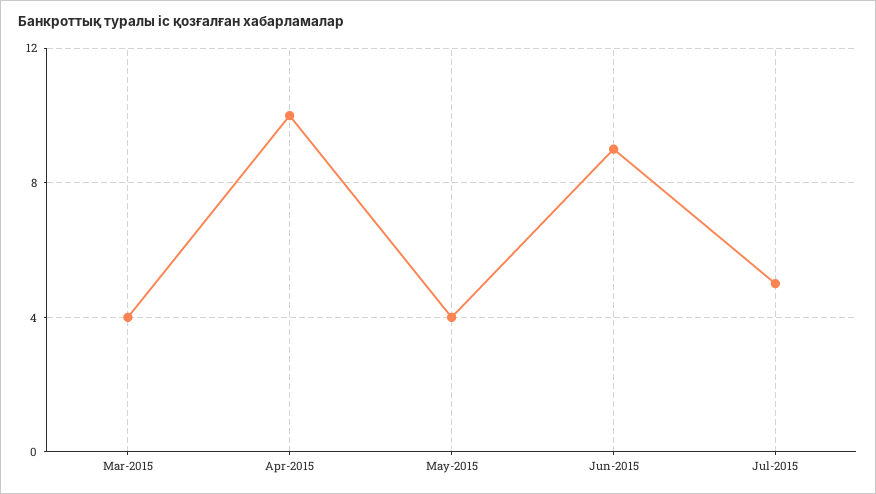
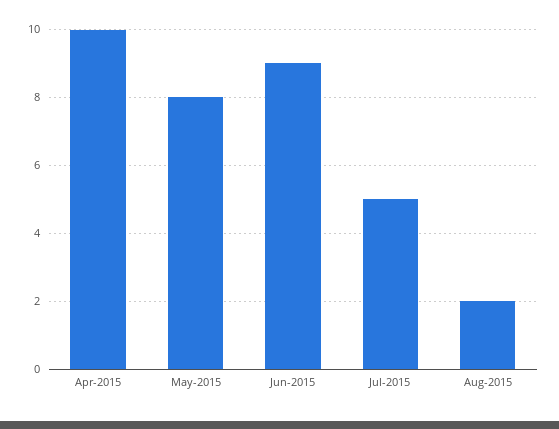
Mar-2015: 4 -> none
May-2015: 4 -> 8
Aug-2015: none -> 2

